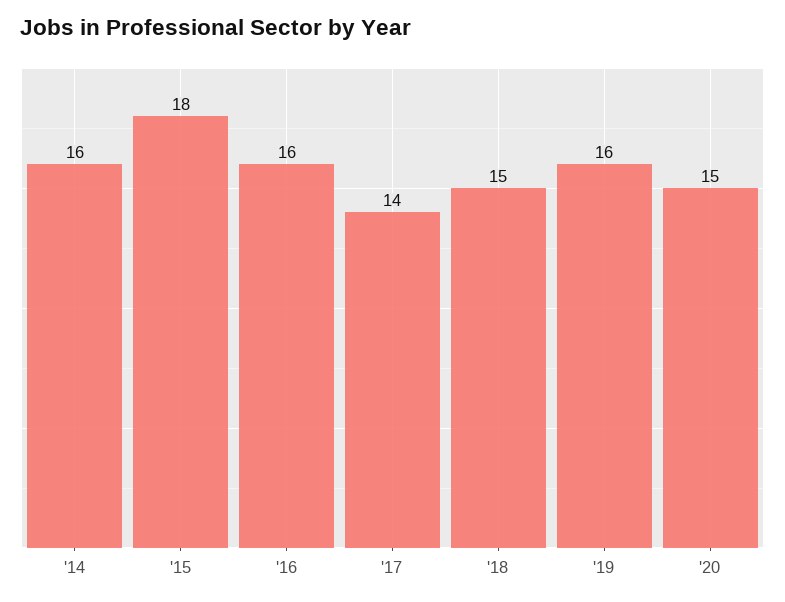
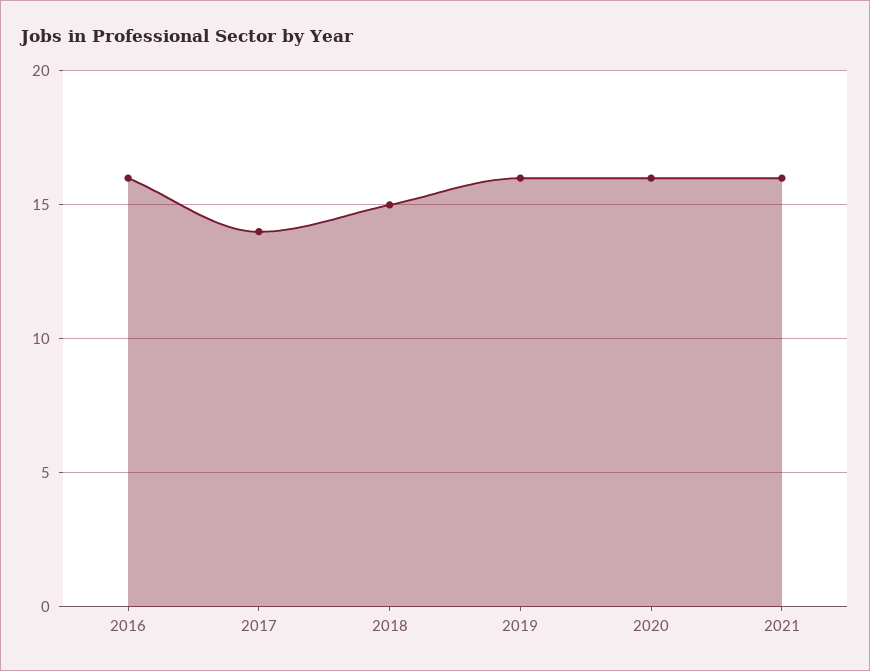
'14: 16 -> none
'15: 18 -> none
'20: 15 -> 16
2021: none -> 16

